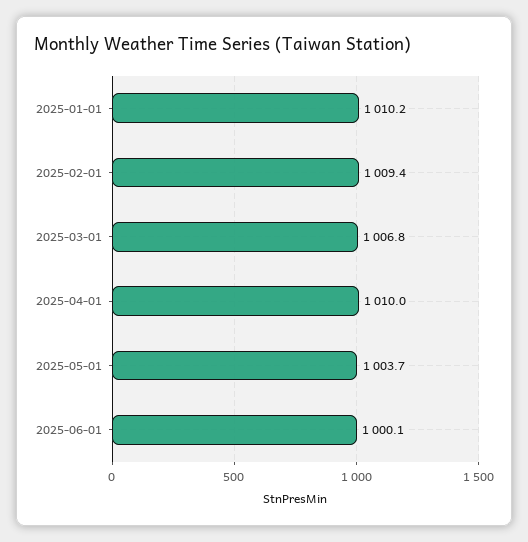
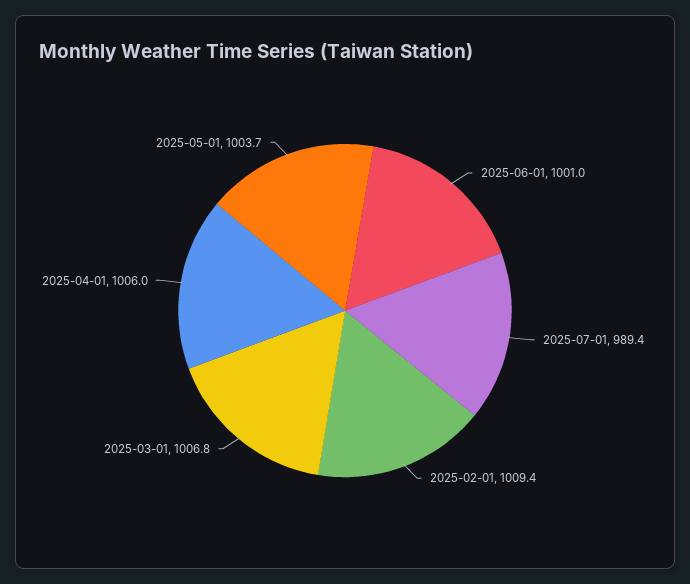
2025-01-01: 1010.2 -> none
2025-04-01: 1010 -> 1006
2025-06-01: 1000.1 -> 1001
2025-07-01: none -> 989.4

